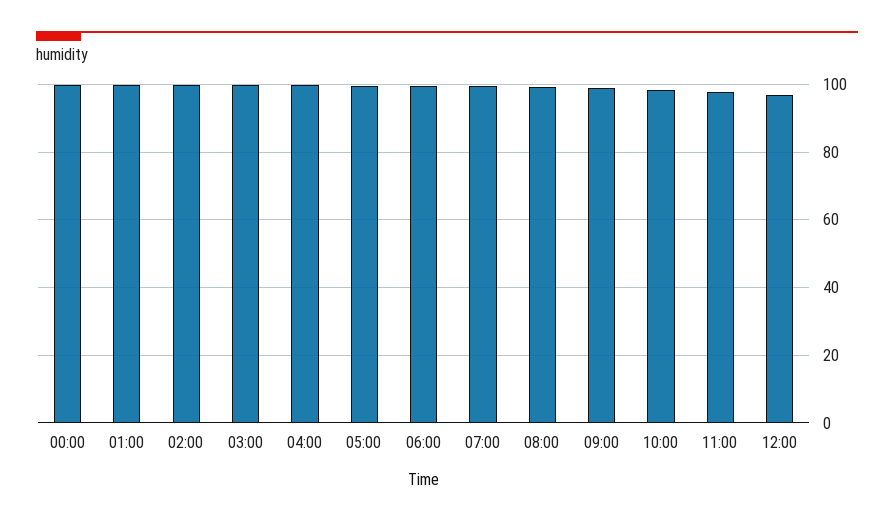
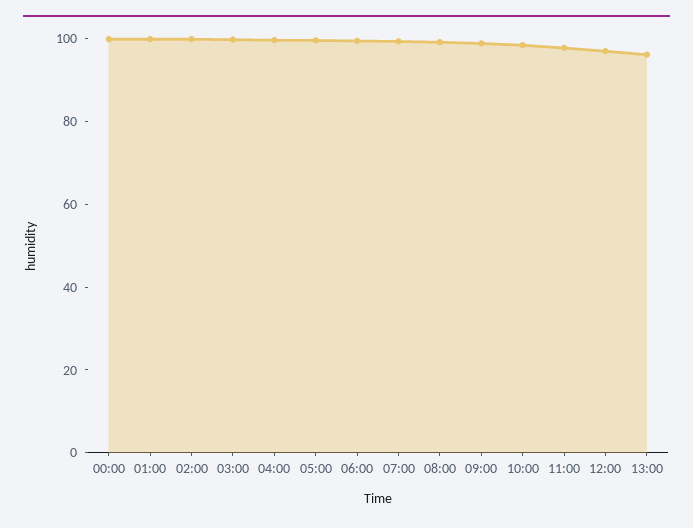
13:00: none -> 95

